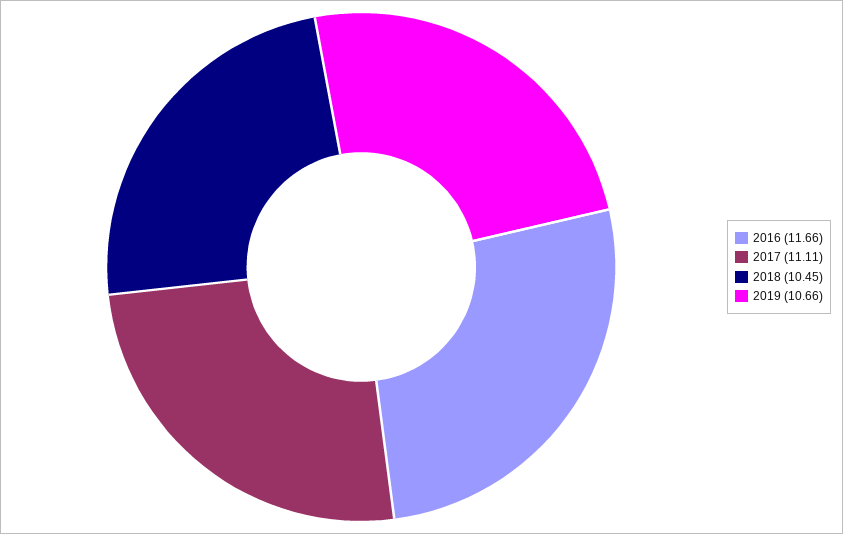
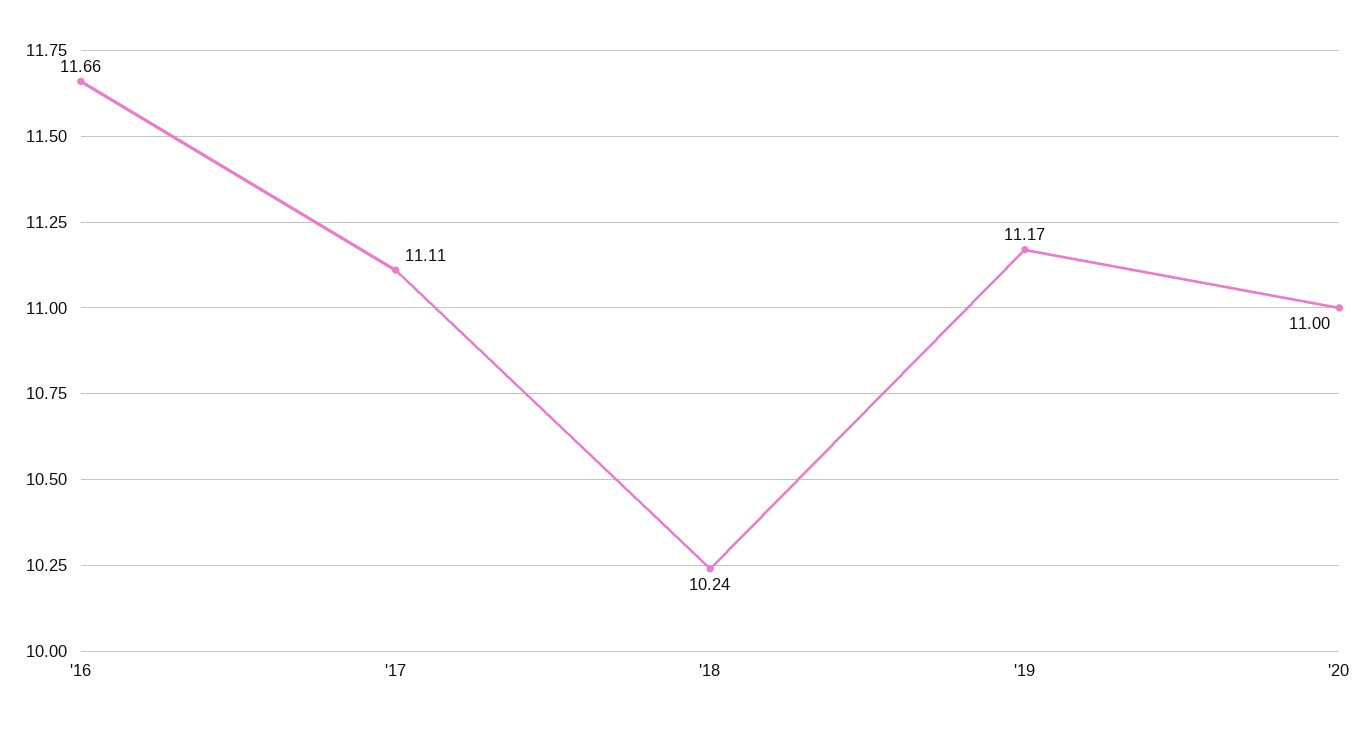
2018: 10.45 -> 10.24
2019: 10.66 -> 11.17
'20: none -> 11

